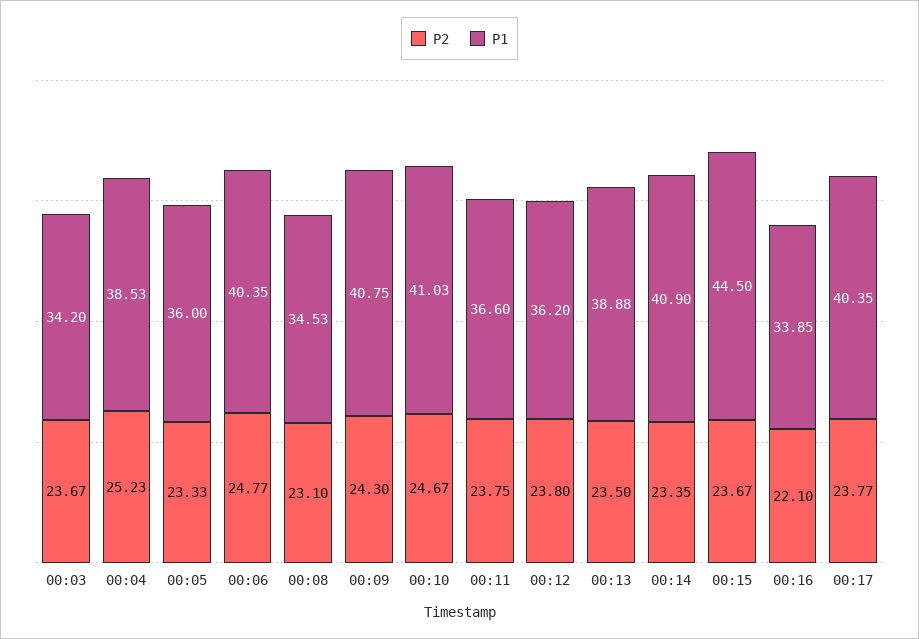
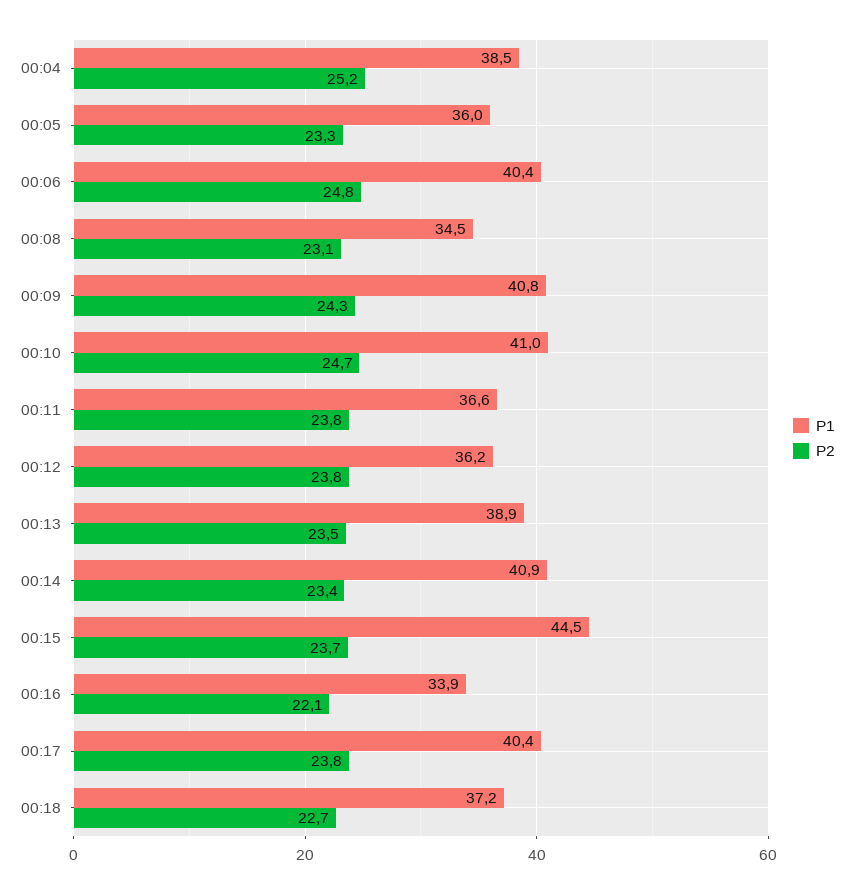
P2, 00:03: 23.67 -> none
P1, 00:03: 34.2 -> none
P1, 00:18: none -> 37.2
P2, 00:18: none -> 22.7

